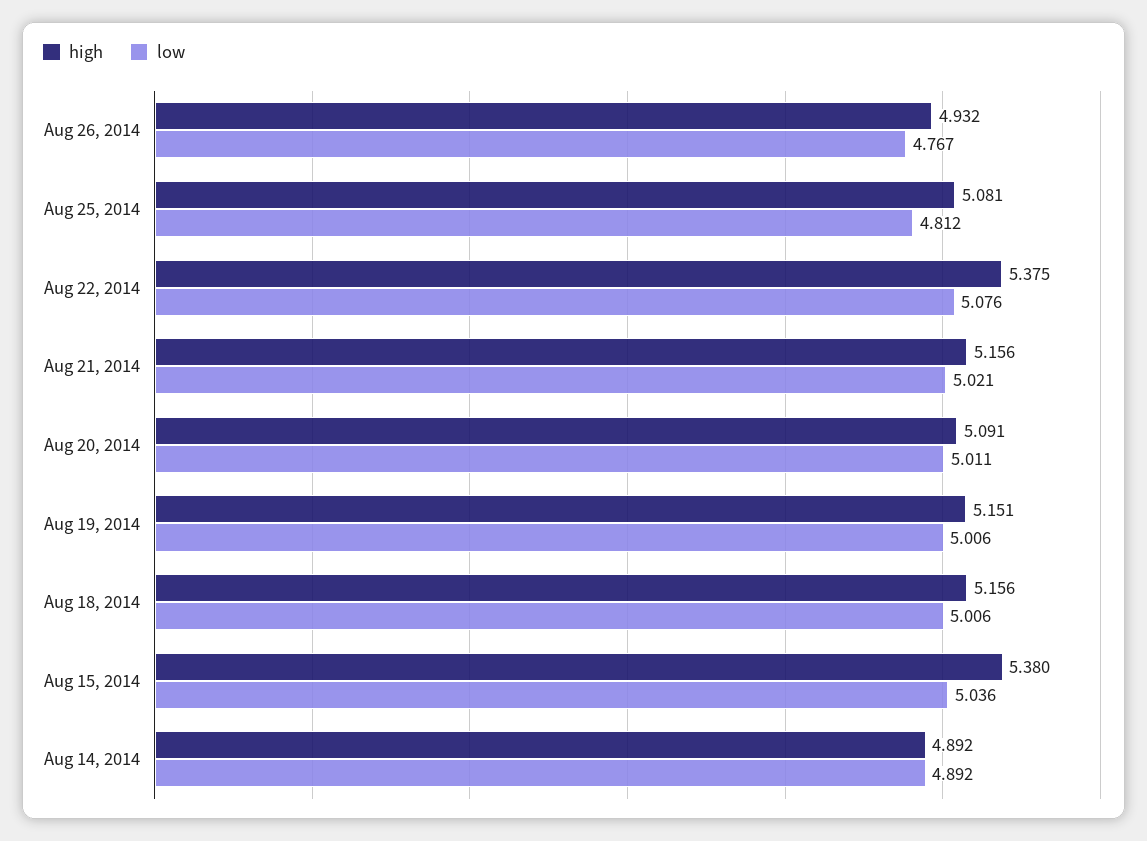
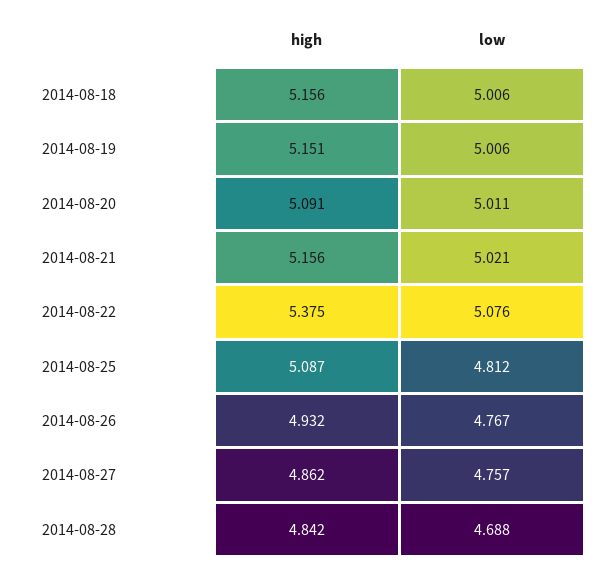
high, Aug 25, 2014: 5.081 -> 5.087
high, Aug 15, 2014: 5.38 -> none
low, Aug 15, 2014: 5.036 -> none
high, Aug 14, 2014: 4.892 -> none
low, Aug 14, 2014: 4.892 -> none
high, 2014-08-27: none -> 4.862
low, 2014-08-27: none -> 4.757
high, 2014-08-28: none -> 4.842
low, 2014-08-28: none -> 4.688

